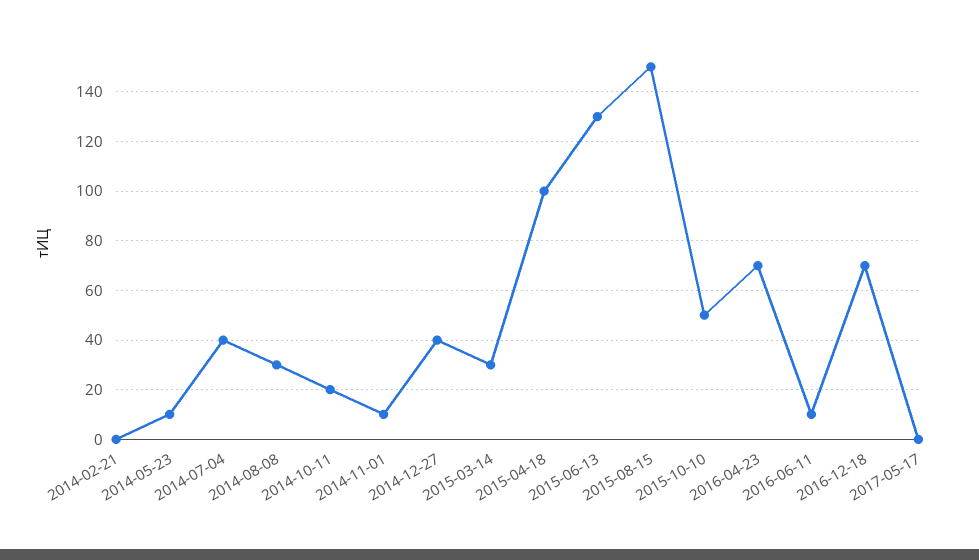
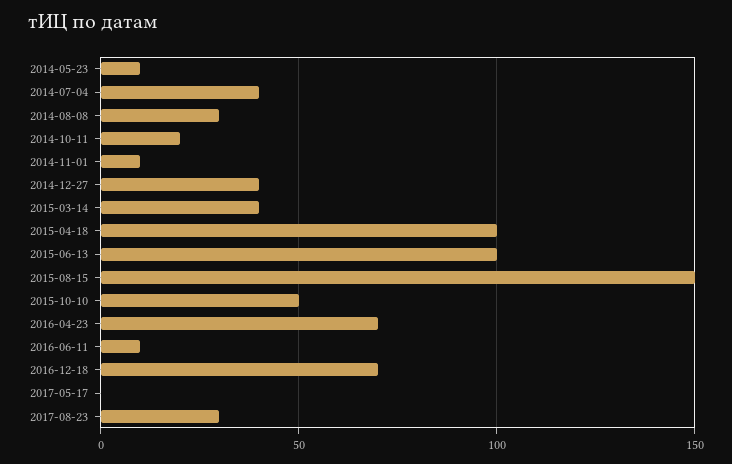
2014-02-21: 0 -> none
2015-03-14: 30 -> 40
2015-06-13: 130 -> 100
2017-08-23: none -> 30

